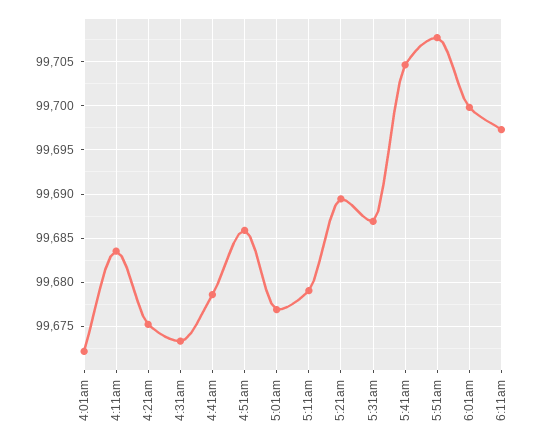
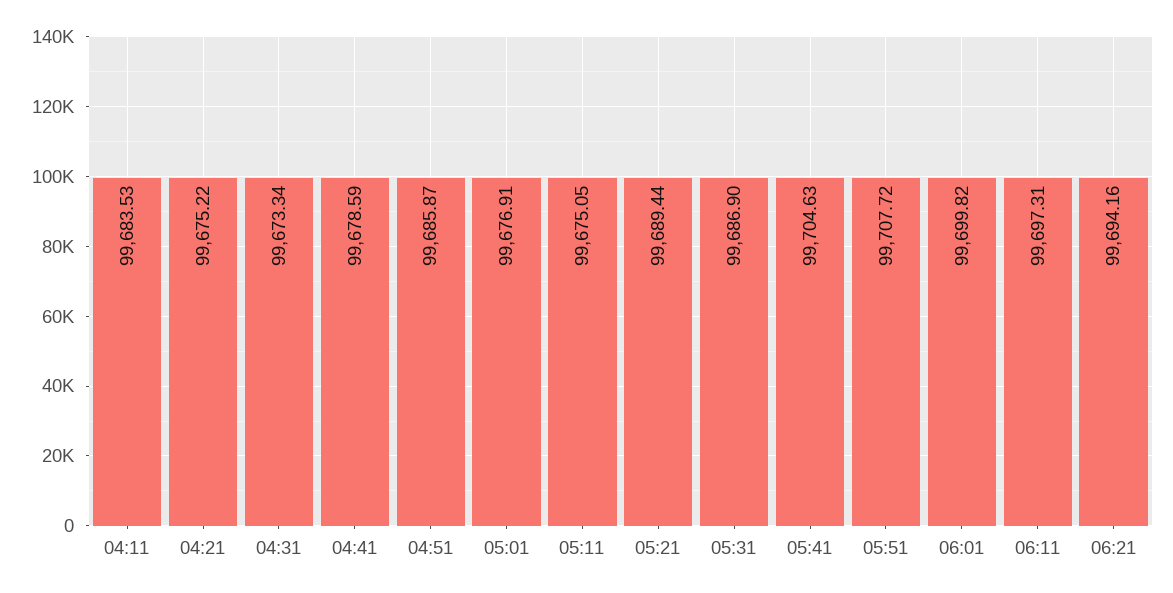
4:01am: 99672 -> none
5:11am: 99679 -> 99675.05
06:21: none -> 99694.16

